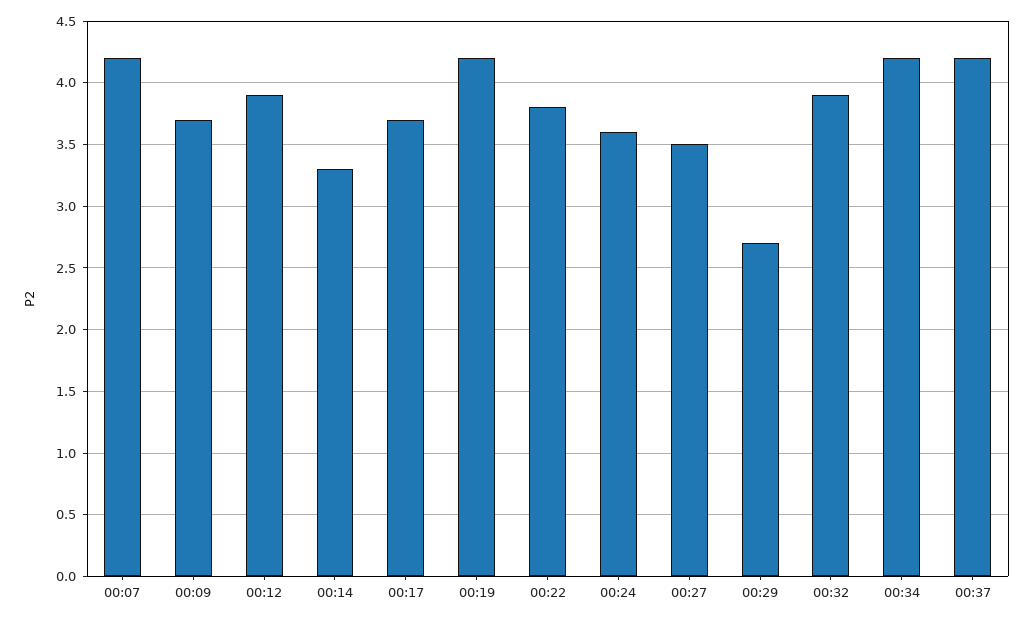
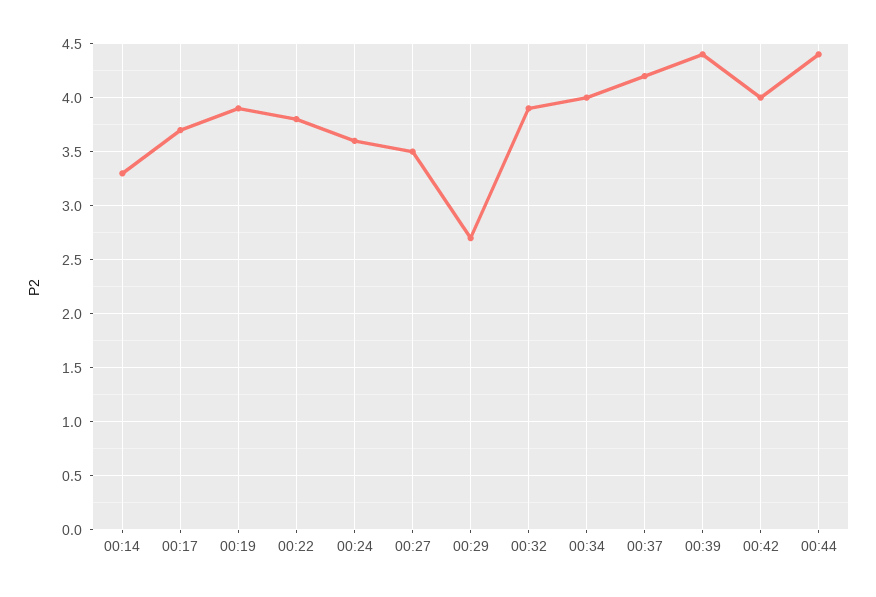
00:07: 4.2 -> none
00:09: 3.7 -> none
00:12: 3.9 -> none
00:19: 4.2 -> 3.9
00:34: 4.2 -> 4
00:39: none -> 4.4
00:42: none -> 4
00:44: none -> 4.4

